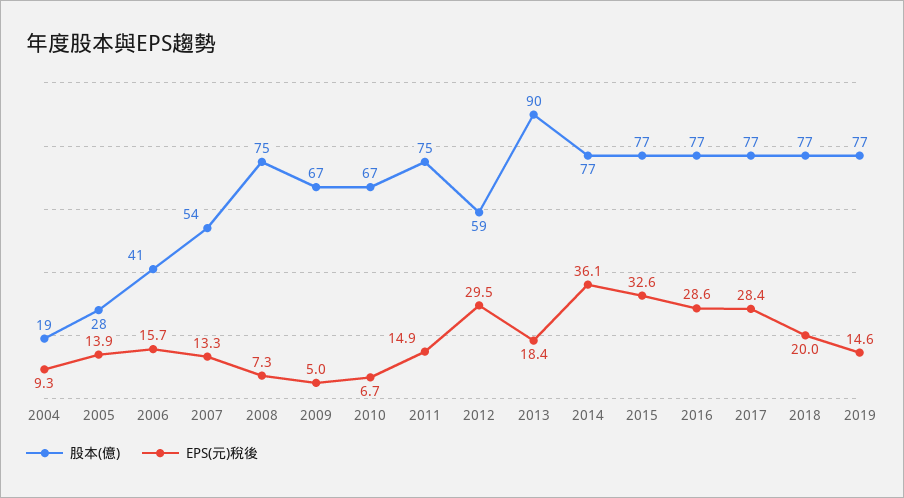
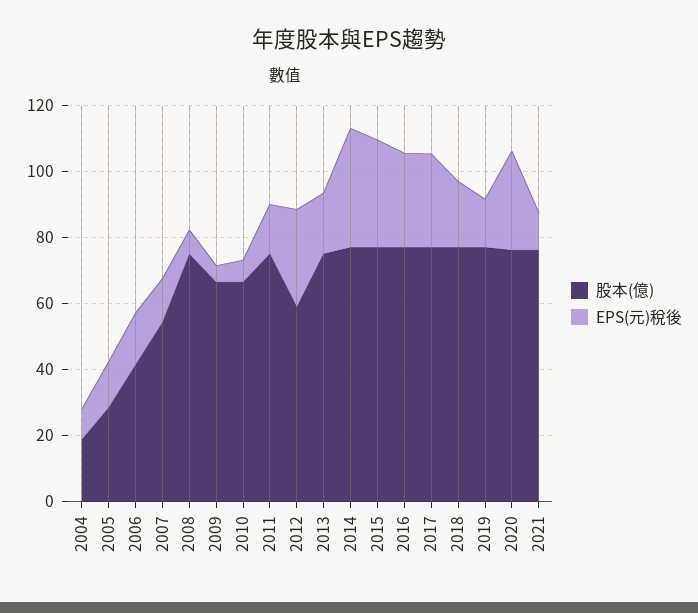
股本(億), 2013: 90 -> 75
股本(億), 2020: none -> 75
EPS(元)稅後, 2020: none -> 30
股本(億), 2021: none -> 75
EPS(元)稅後, 2021: none -> 10

